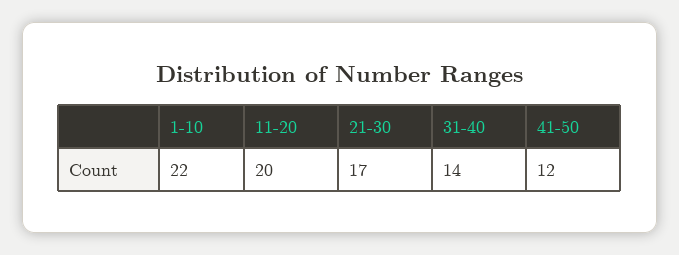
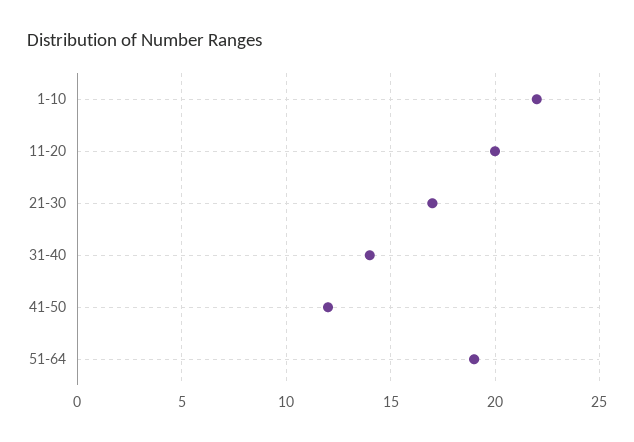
51-64: none -> 19

